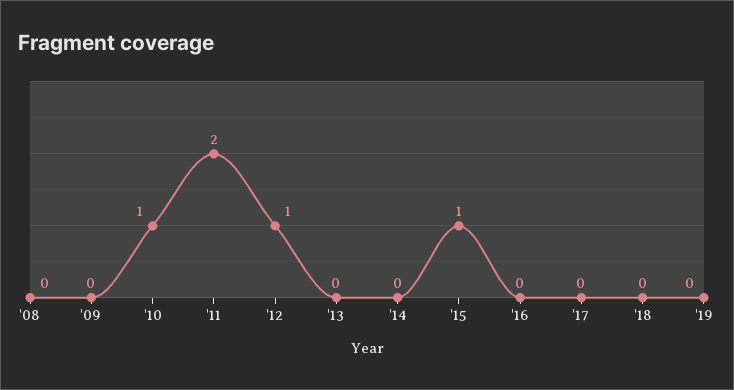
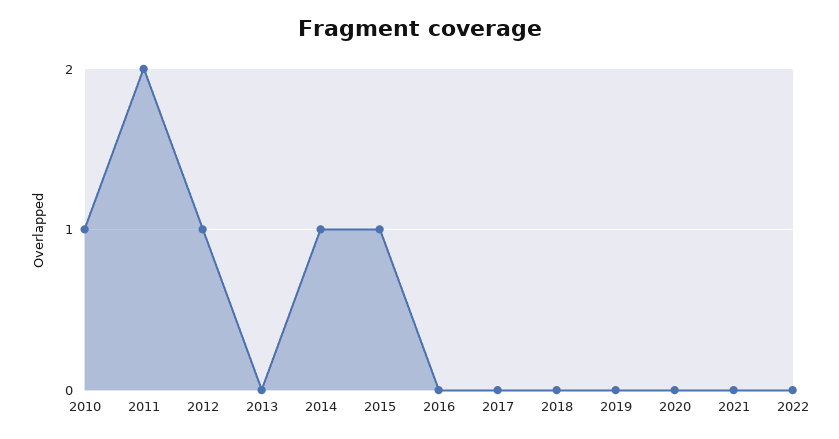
'08: 0 -> none
'09: 0 -> none
'14: 0 -> 1
2020: none -> 0
2021: none -> 0
2022: none -> 0

